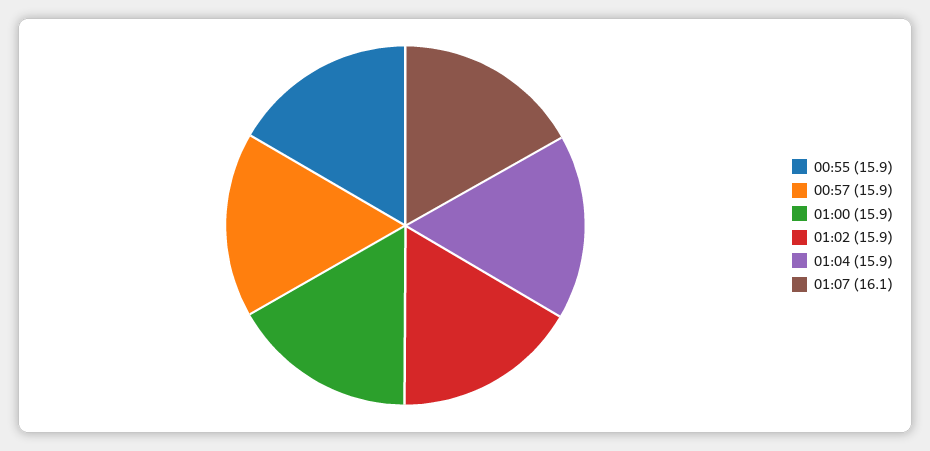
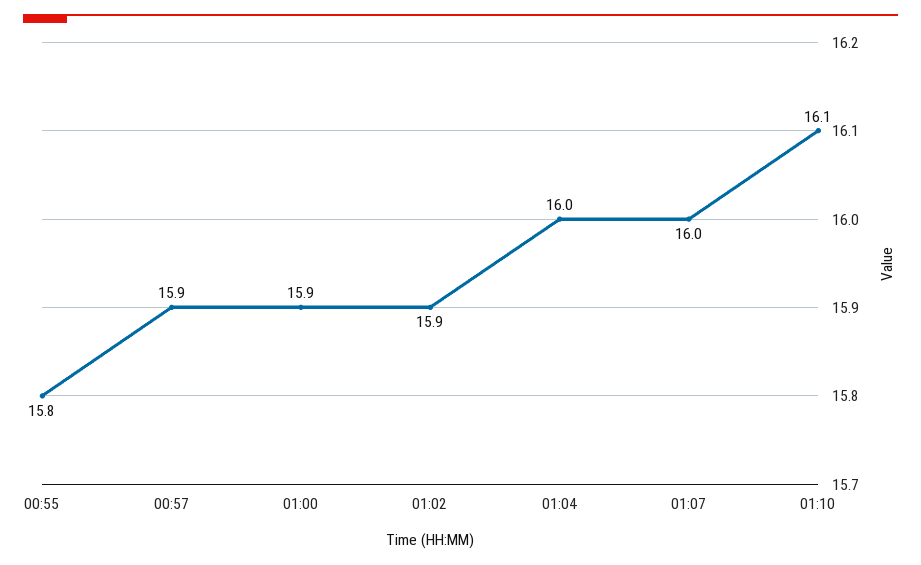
00:55: 15.9 -> 15.8
01:04: 15.9 -> 16
01:07: 16.1 -> 16
01:10: none -> 16.1

